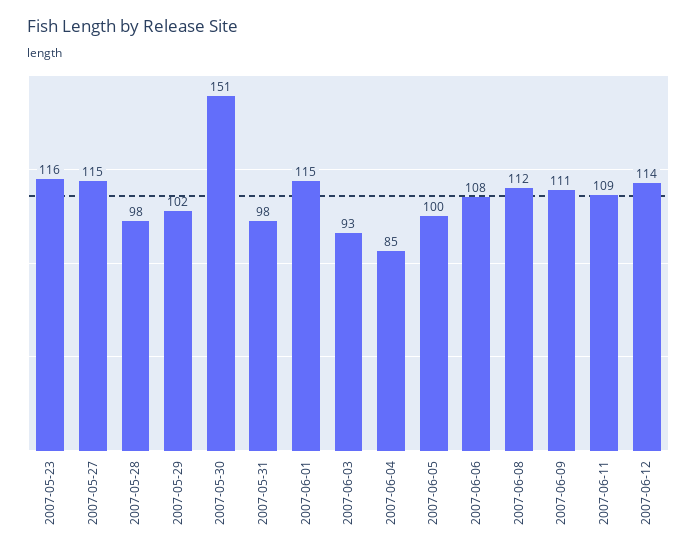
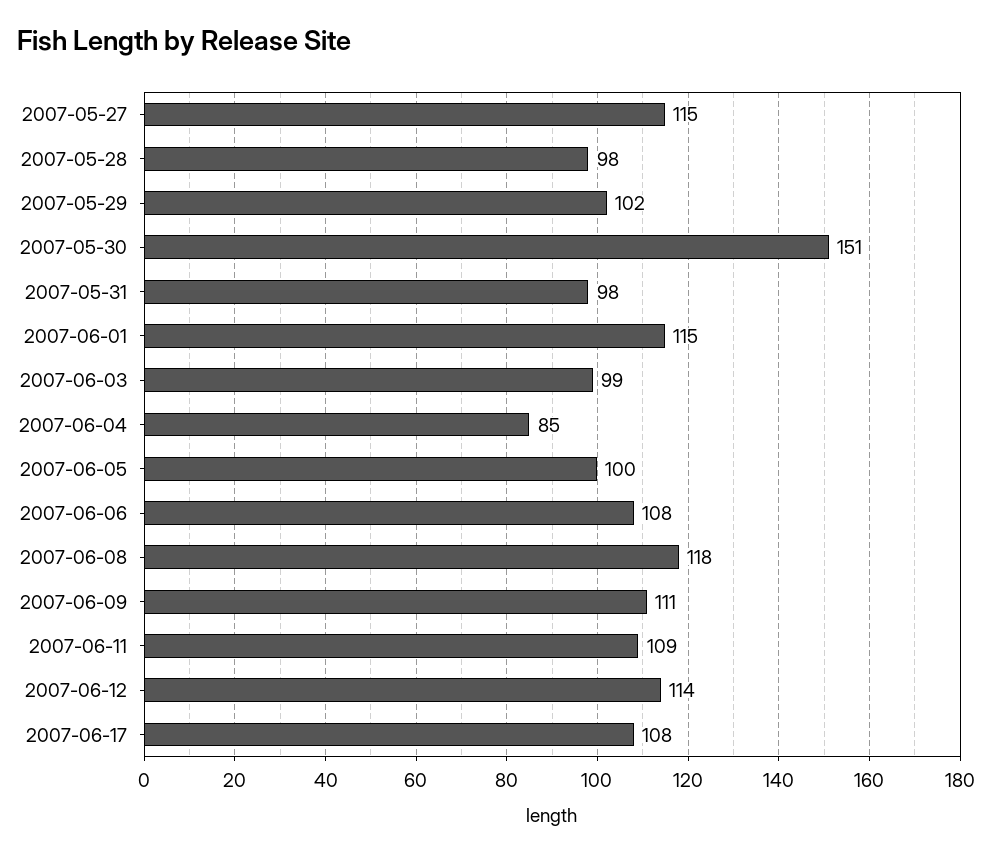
2007-05-23: 116 -> none
2007-06-03: 93 -> 99
2007-06-08: 112 -> 118
2007-06-17: none -> 108

